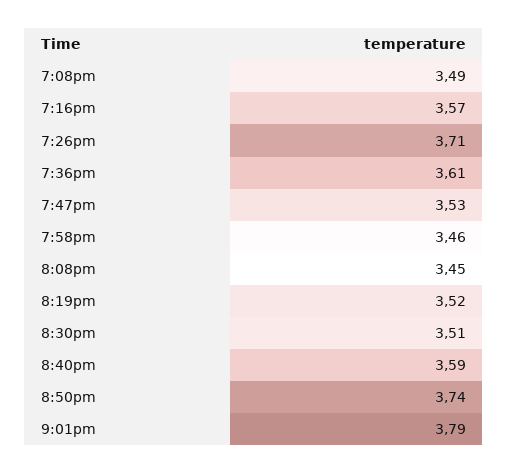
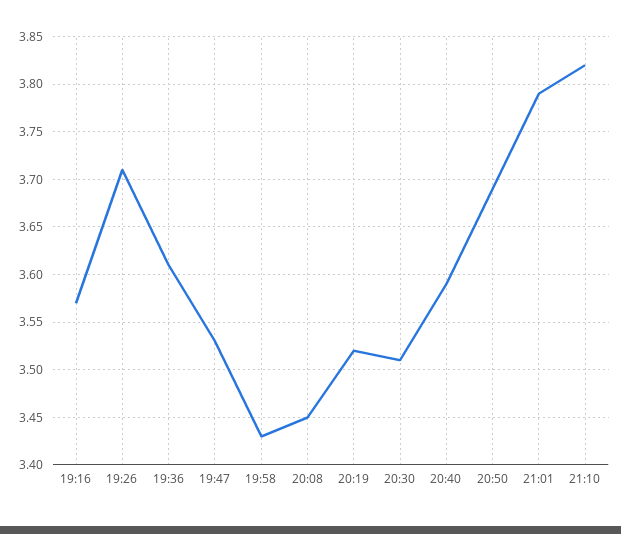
7:08pm: 3.49 -> none
7:58pm: 3.46 -> 3.43
8:50pm: 3.74 -> 3.69
21:10: none -> 3.82

